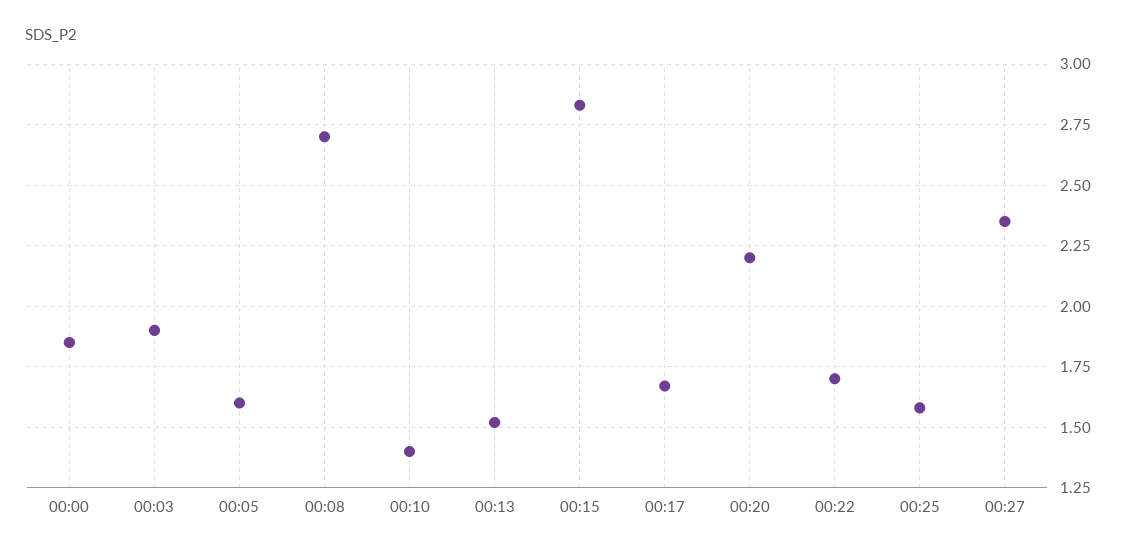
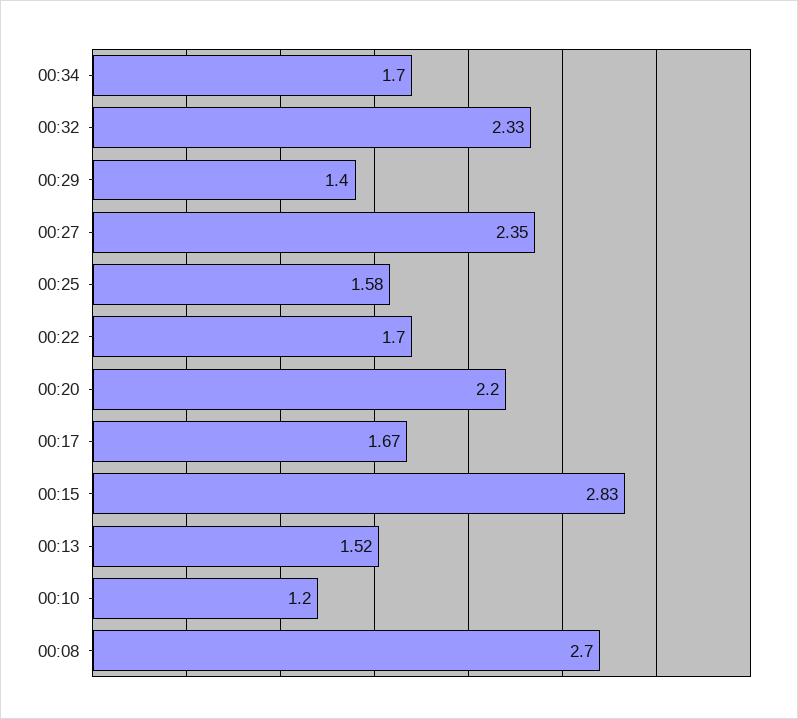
00:00: 1.85 -> none
00:03: 1.9 -> none
00:05: 1.6 -> none
00:10: 1.4 -> 1.2
00:34: none -> 1.7
00:32: none -> 2.33
00:29: none -> 1.4

